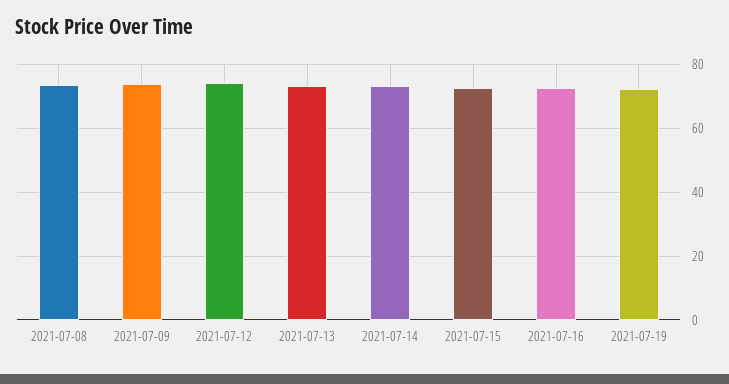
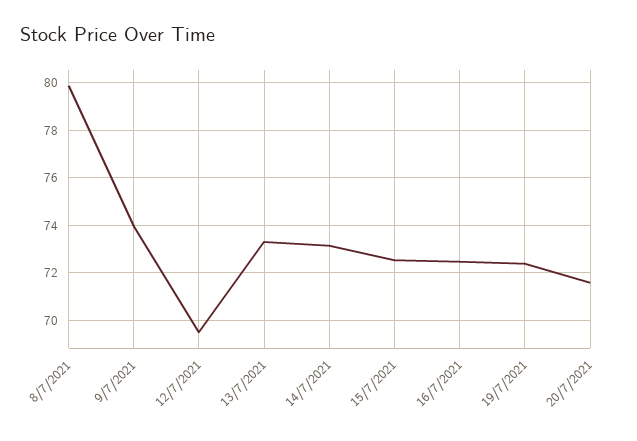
2021-07-08: 74 -> 80
2021-07-12: 74 -> 69.5
20/7/2021: none -> 71.5

